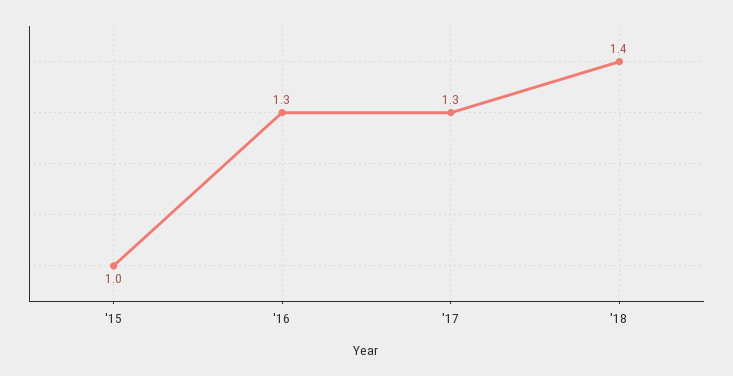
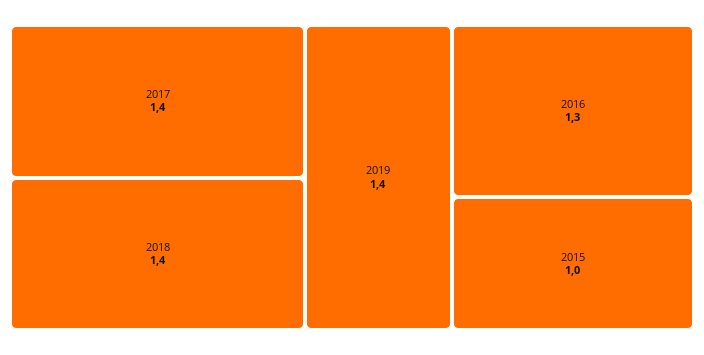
'17: 1.3 -> 1.4
2019: none -> 1.4

